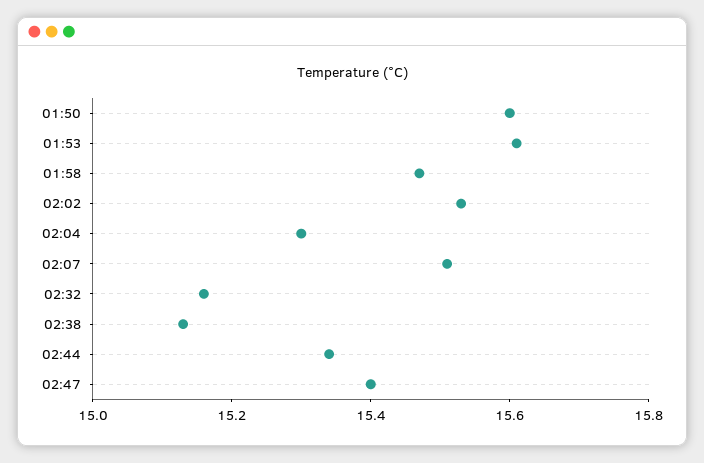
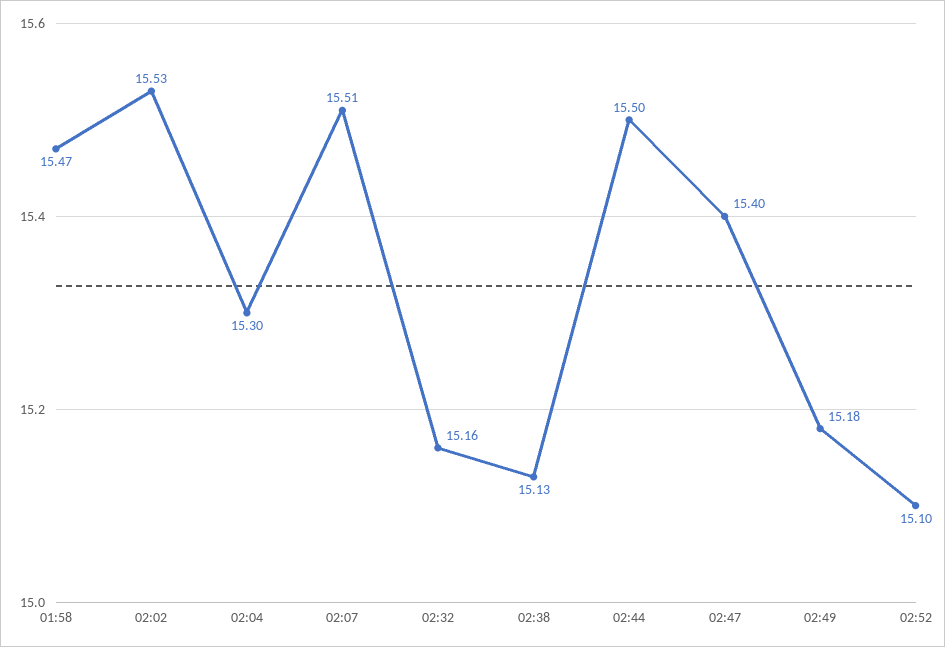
01:50: 15.6 -> none
01:53: 15.6 -> none
02:44: 15.35 -> 15.5
02:49: none -> 15.18
02:52: none -> 15.1

